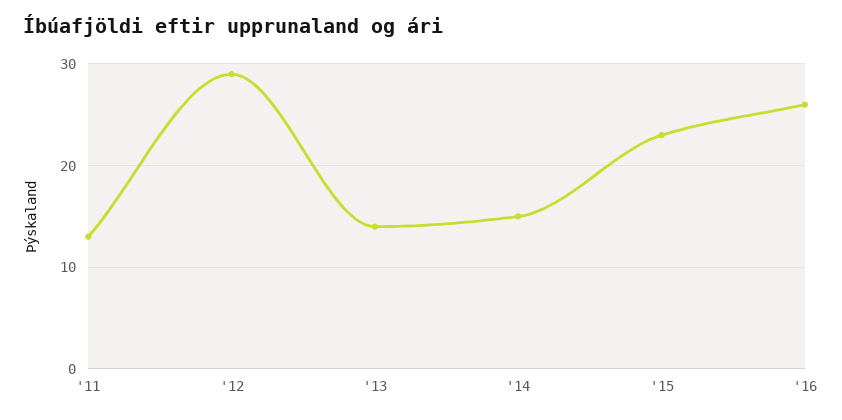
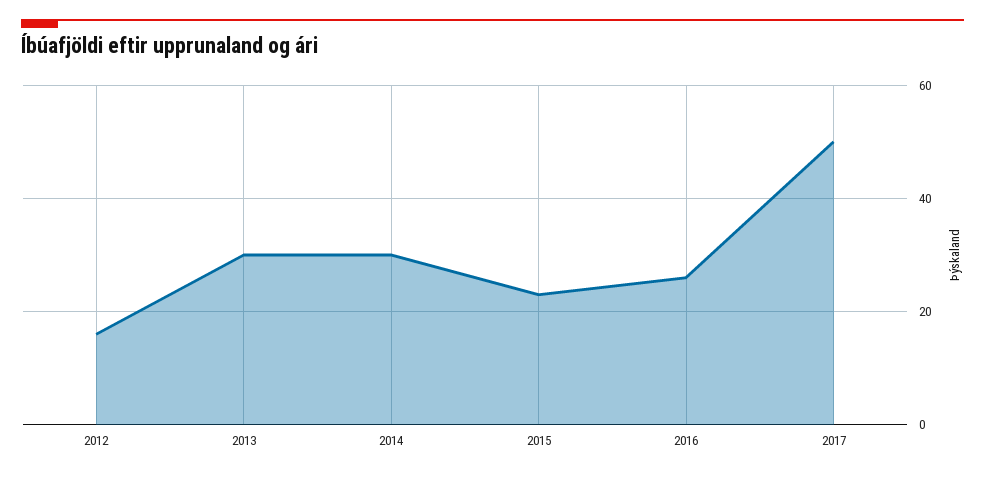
'11: 13 -> none
'12: 29 -> 15
'13: 14 -> 30
'14: 15 -> 30
2017: none -> 50

